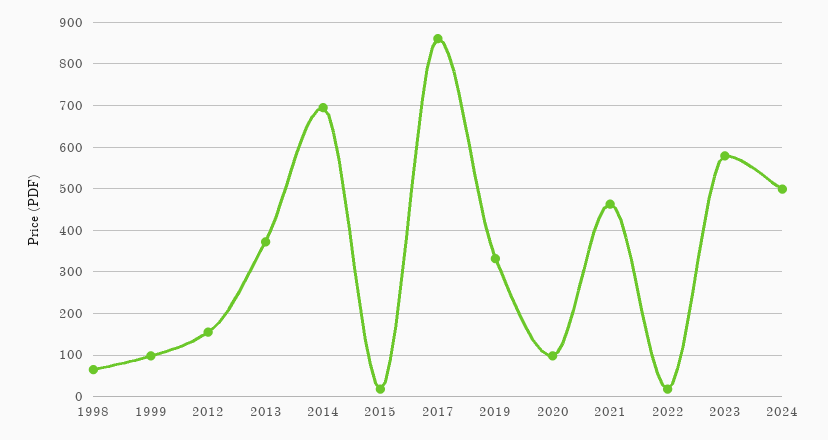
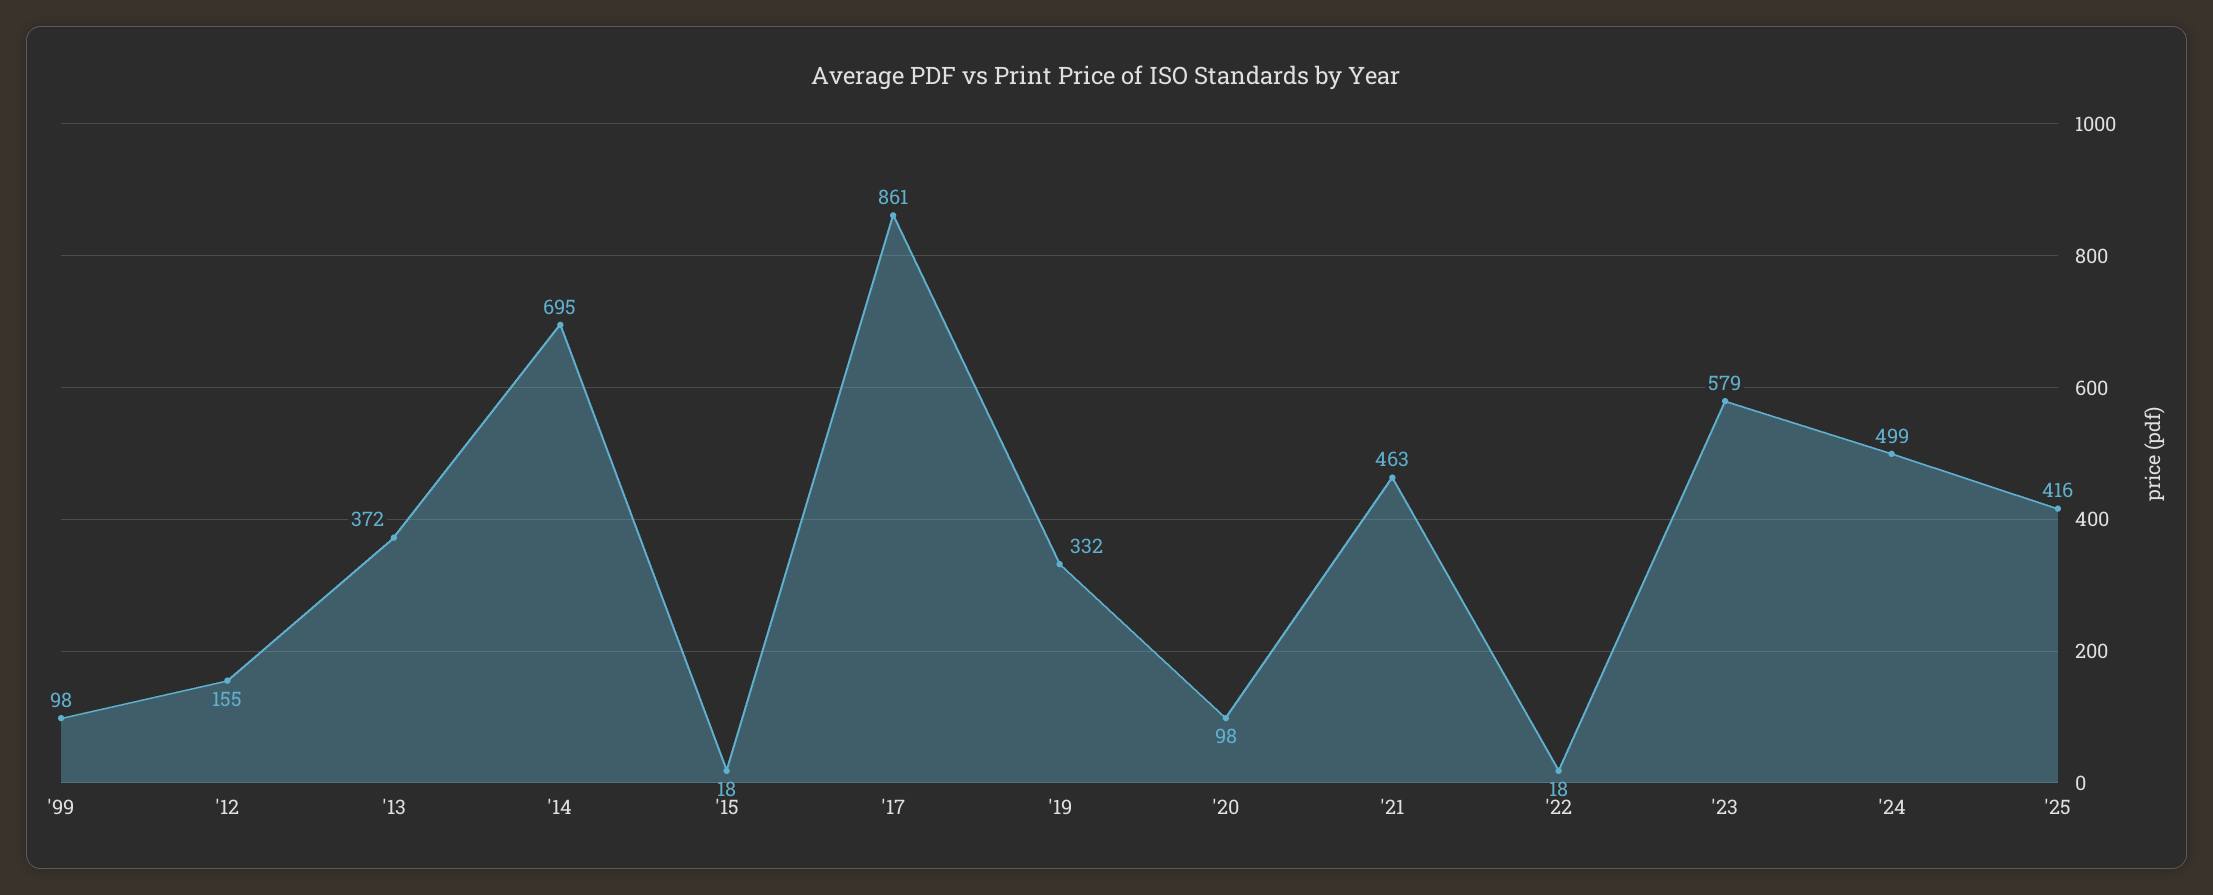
1998: 60 -> none
'25: none -> 416

